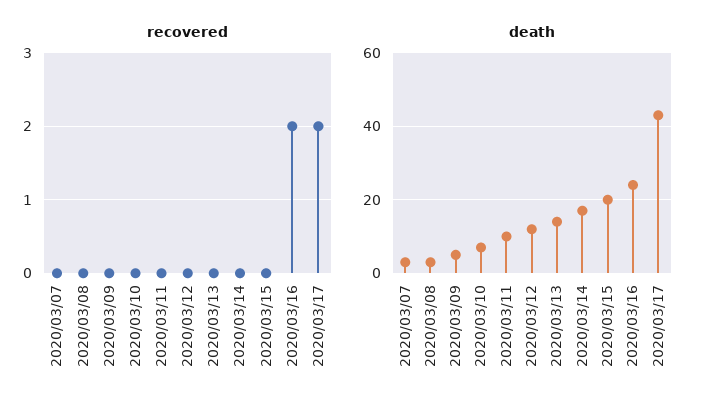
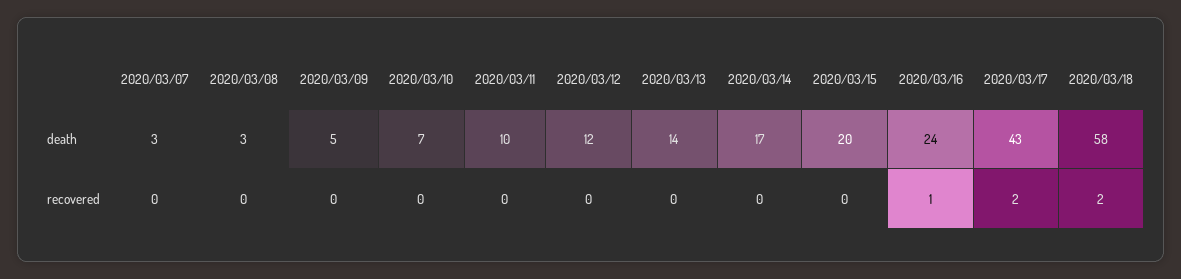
recovered, 2020/03/16: 2 -> 1
death, 2020/03/18: none -> 58
recovered, 2020/03/18: none -> 2

